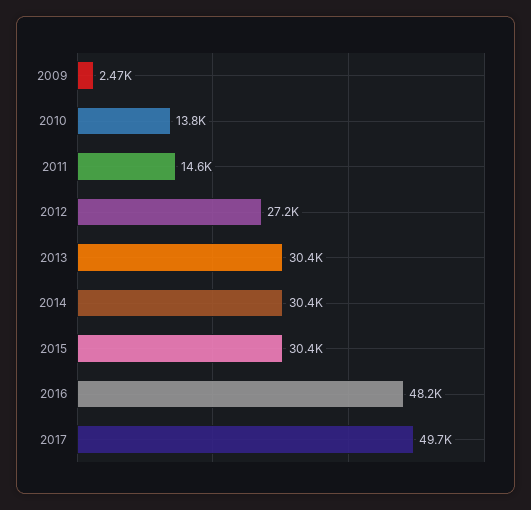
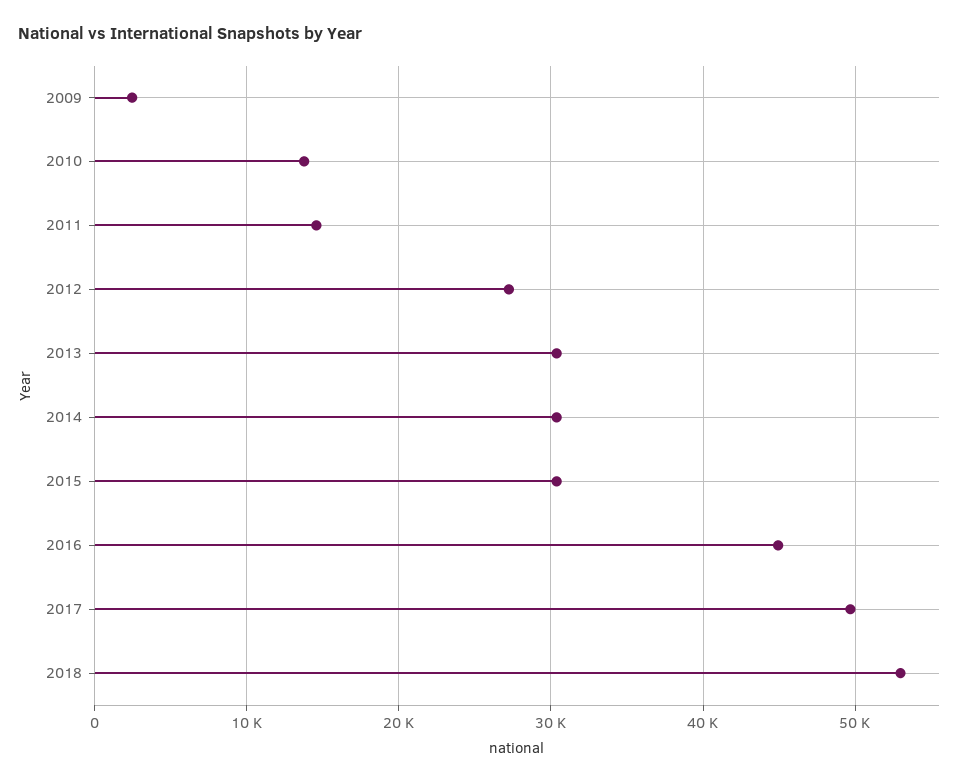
2016: 48200 -> 45000
2018: none -> 53000

